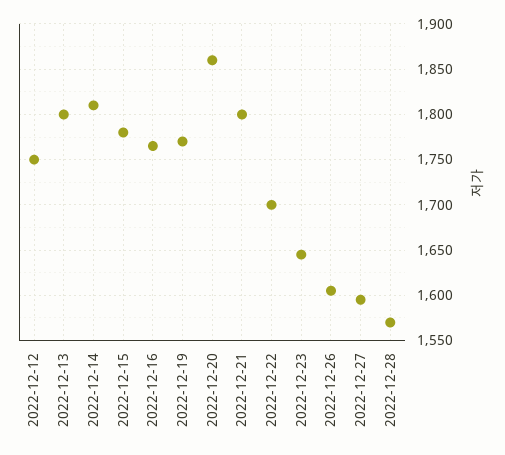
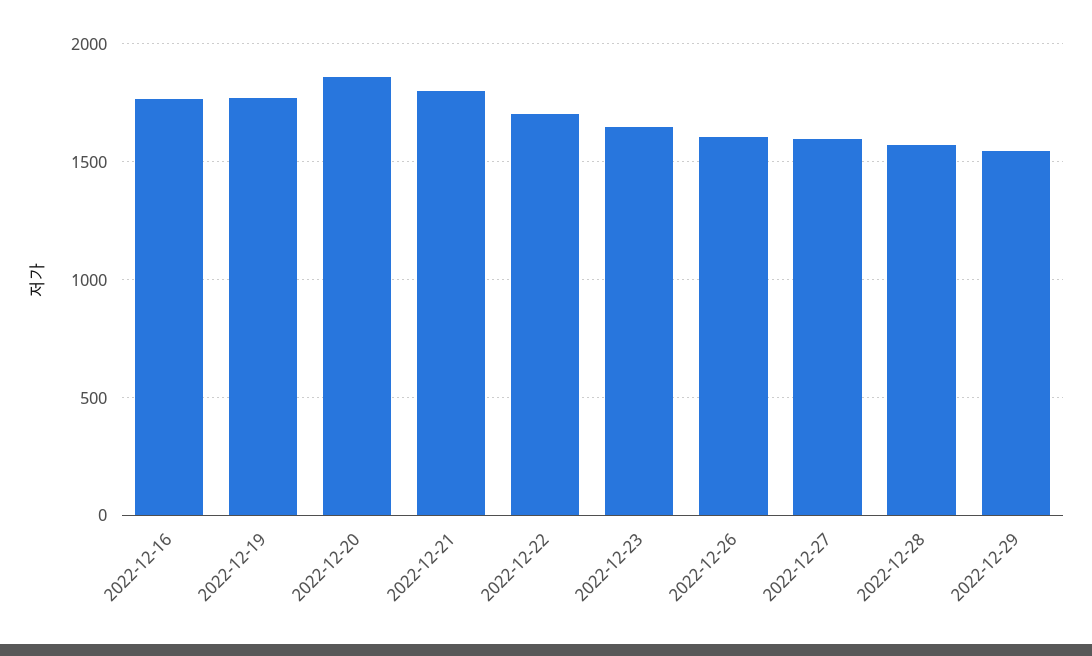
2022-12-12: 1750 -> none
2022-12-13: 1800 -> none
2022-12-14: 1810 -> none
2022-12-15: 1780 -> none
2022-12-29: none -> 1550

